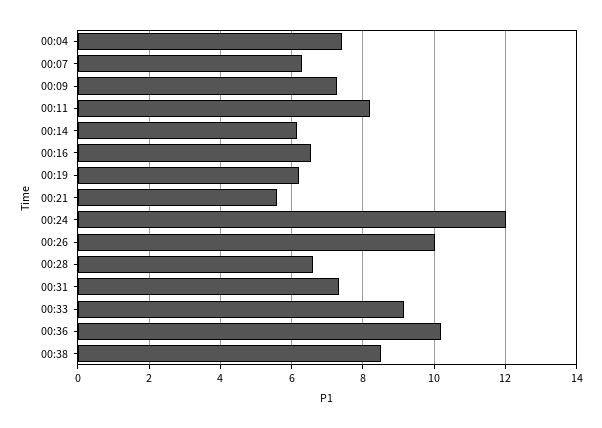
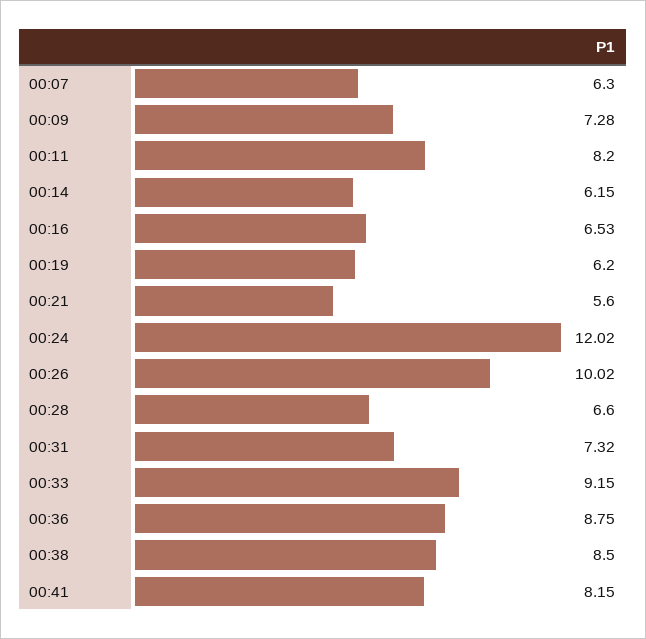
00:04: 7.4 -> none
00:36: 10.2 -> 8.75
00:41: none -> 8.15

